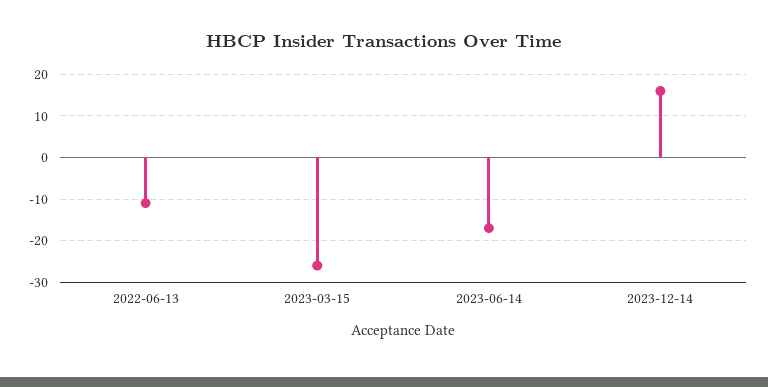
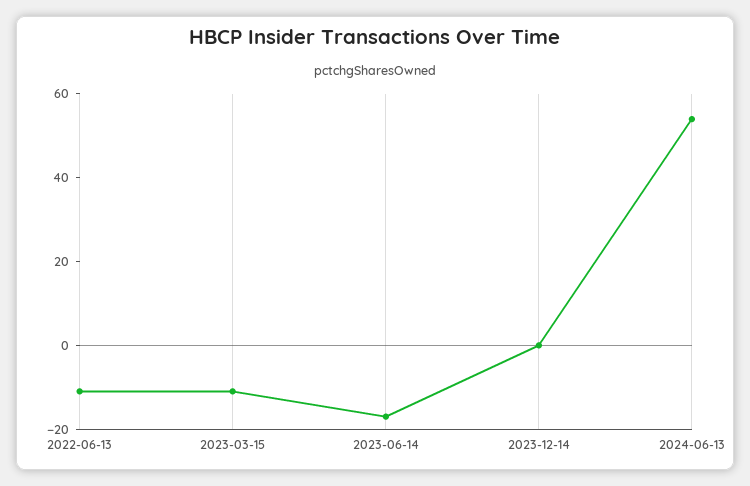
2023-03-15: -25 -> -10
2023-12-14: 15 -> 0
2024-06-13: none -> 55

